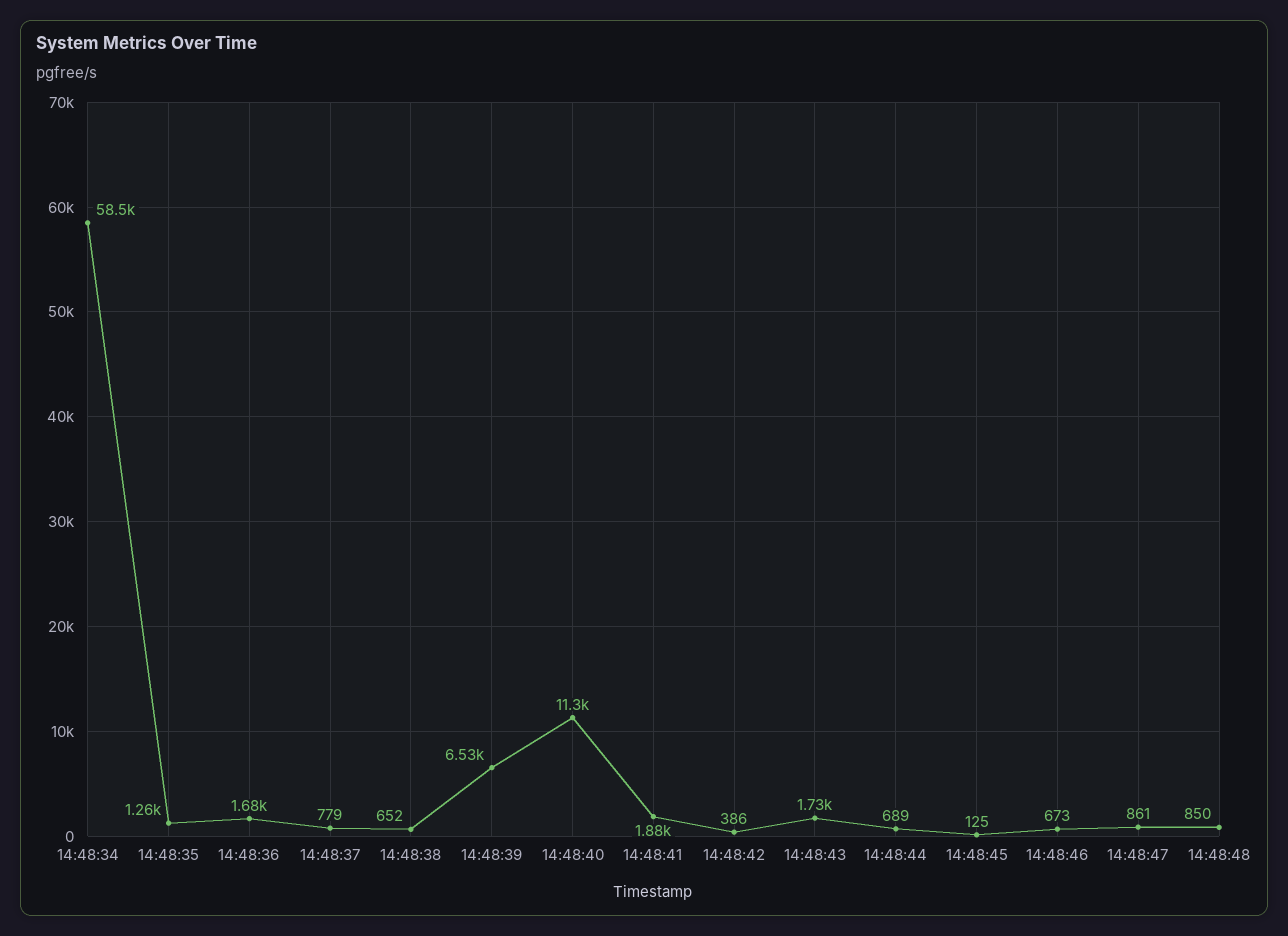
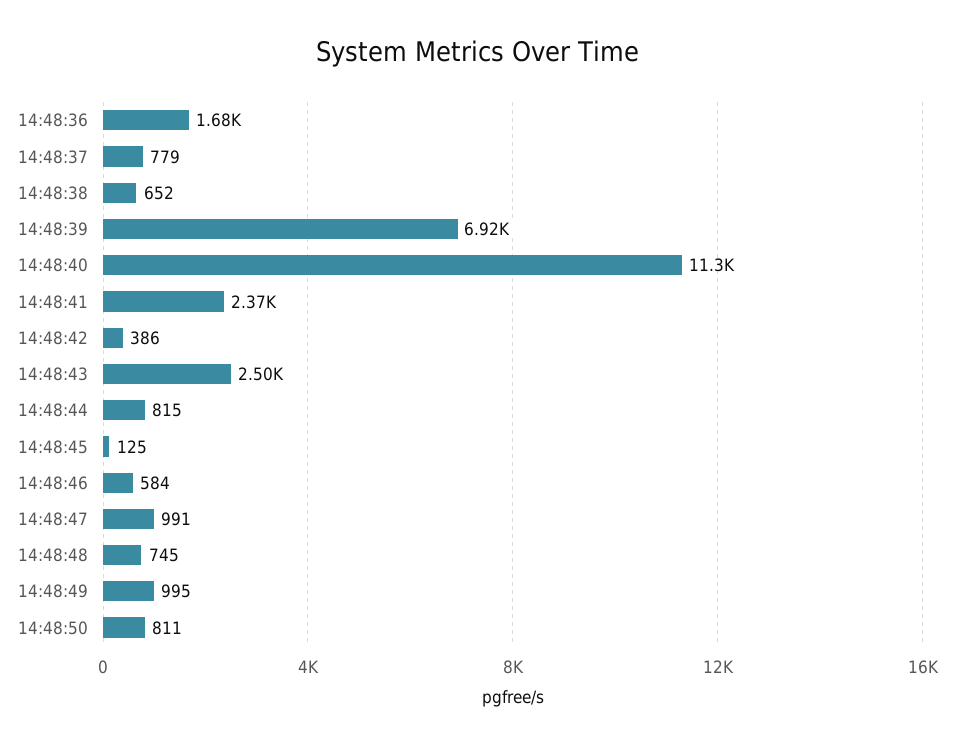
14:48:34: 58500 -> none
14:48:35: 1260 -> none
14:48:39: 6530 -> 6920
14:48:41: 1880 -> 2370
14:48:43: 1730 -> 2500
14:48:44: 689 -> 815
14:48:46: 673 -> 584
14:48:47: 861 -> 991
14:48:48: 850 -> 745
14:48:49: none -> 995
14:48:50: none -> 811

